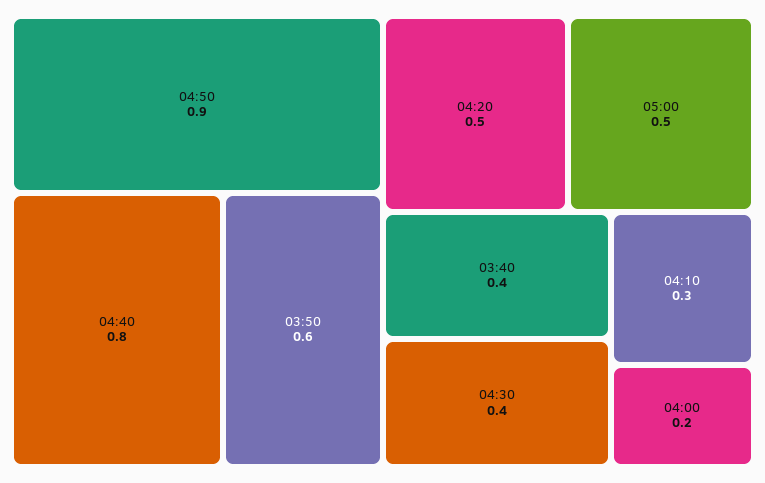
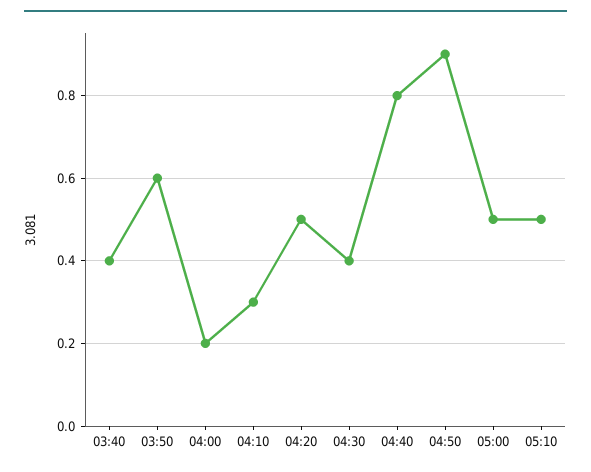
05:10: none -> 0.5

